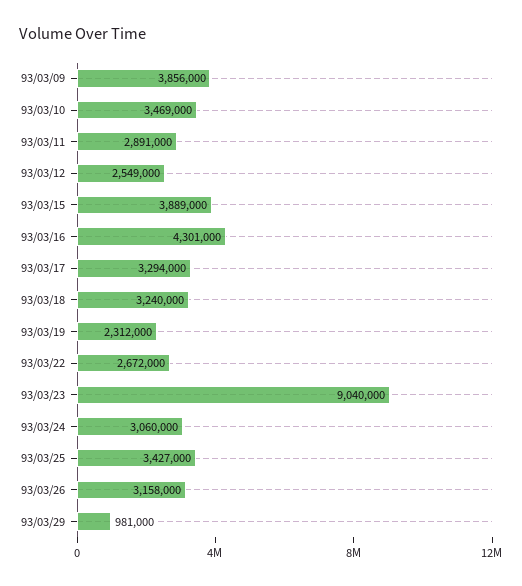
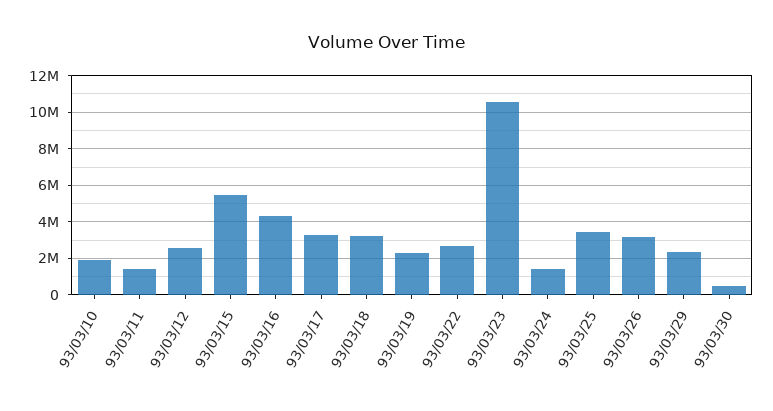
93/03/09: 3856000 -> none
93/03/10: 3469000 -> 2000000
93/03/11: 2891000 -> 1500000
93/03/15: 3889000 -> 5500000
93/03/23: 9040000 -> 10500000
93/03/24: 3060000 -> 1500000
93/03/29: 981000 -> 2500000
93/03/30: none -> 500000

